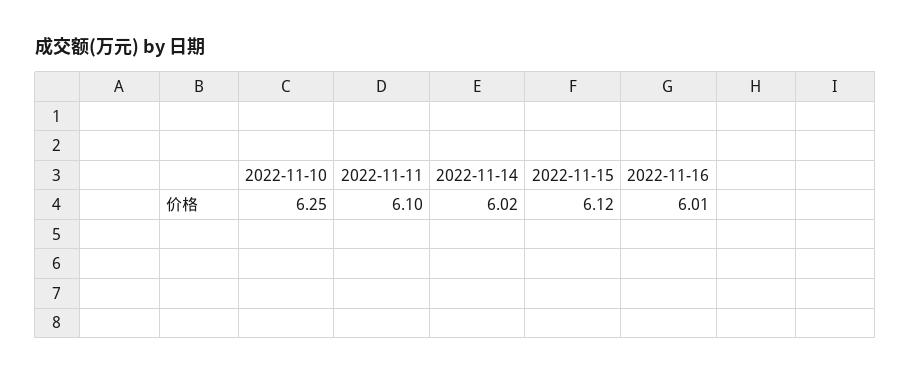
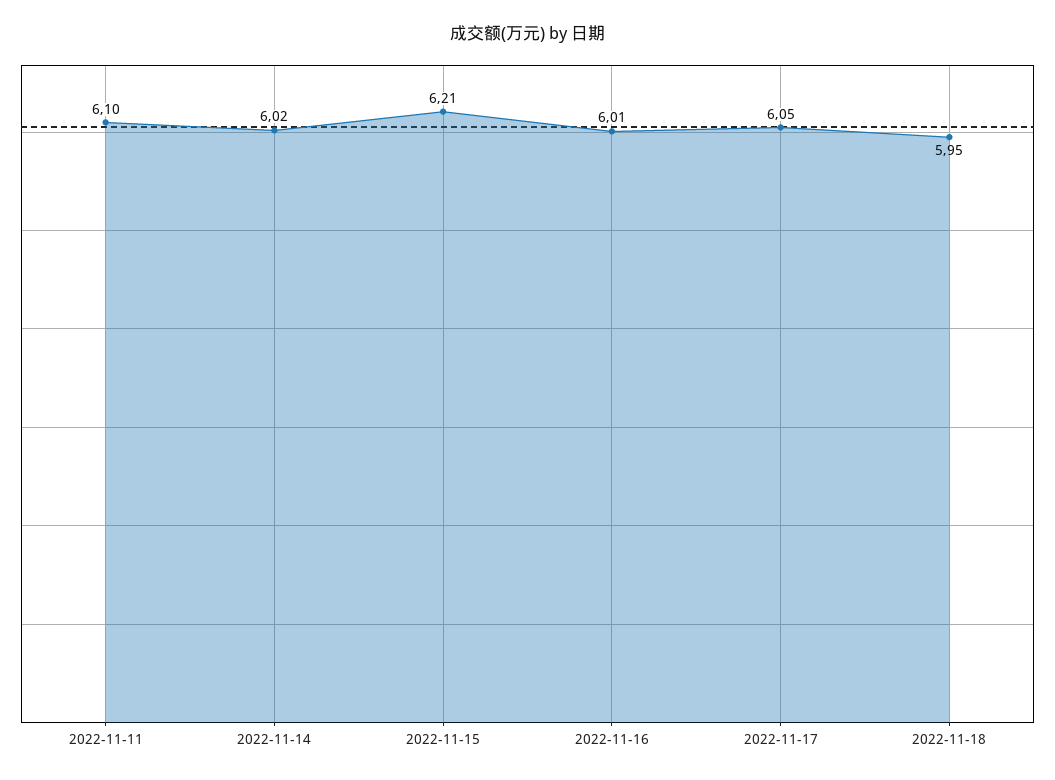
2022-11-10: 6.25 -> none
2022-11-15: 6.12 -> 6.21
2022-11-17: none -> 6.05
2022-11-18: none -> 5.95

